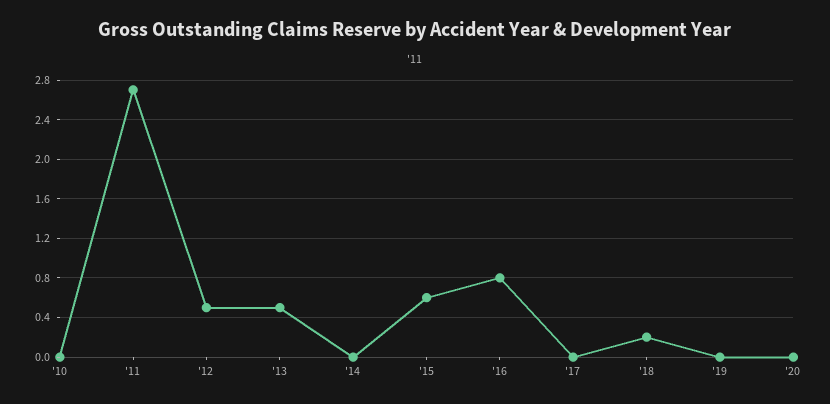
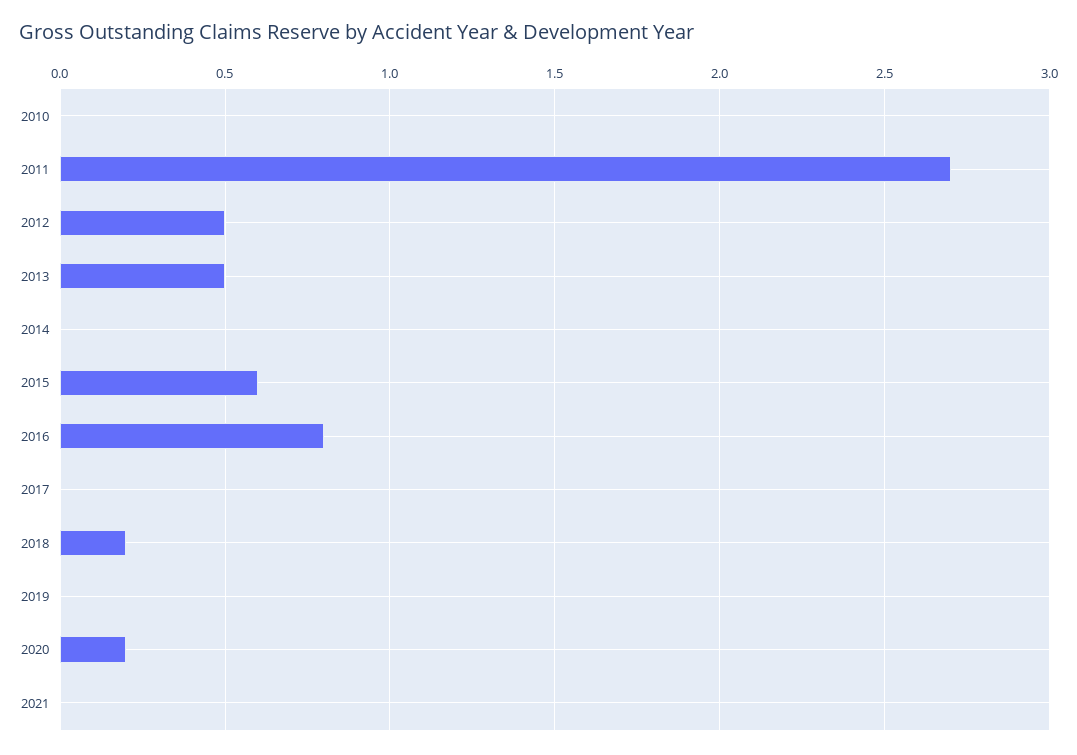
'20: 0 -> 0.2
2021: none -> 0

